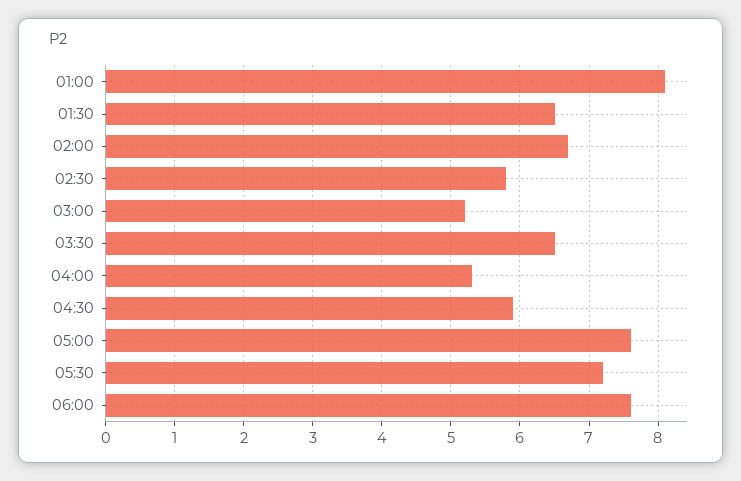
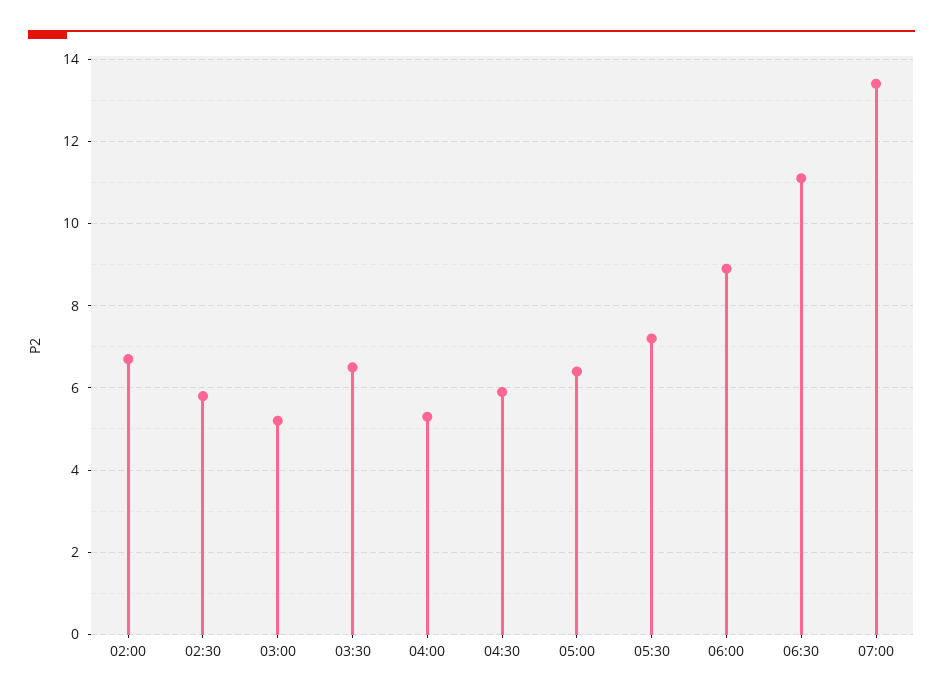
01:00: 8.1 -> none
01:30: 6.5 -> none
05:00: 7.6 -> 6.5
06:00: 7.6 -> 9
06:30: none -> 11
07:00: none -> 13.5

